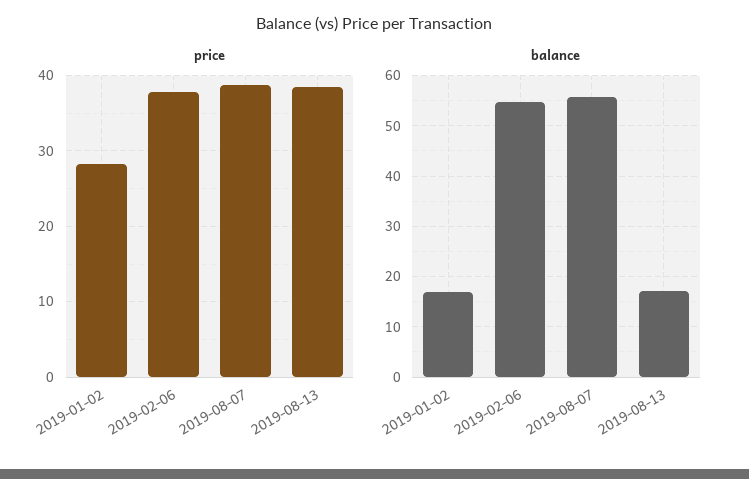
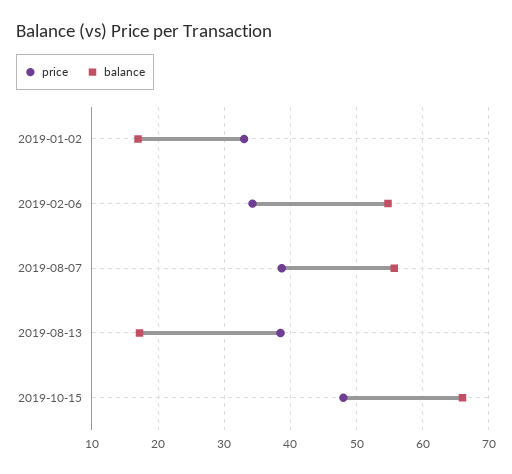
price, 2019-01-02: 28 -> 33
price, 2019-02-06: 38 -> 34
price, 2019-10-15: none -> 48
balance, 2019-10-15: none -> 66

